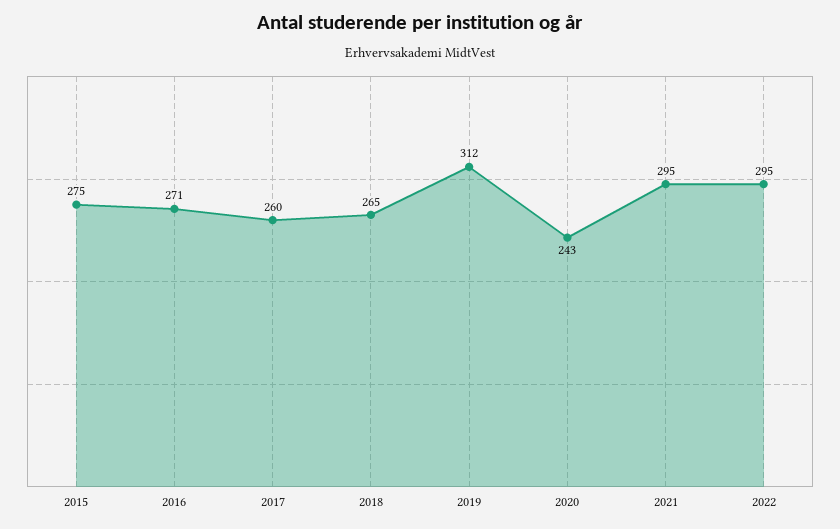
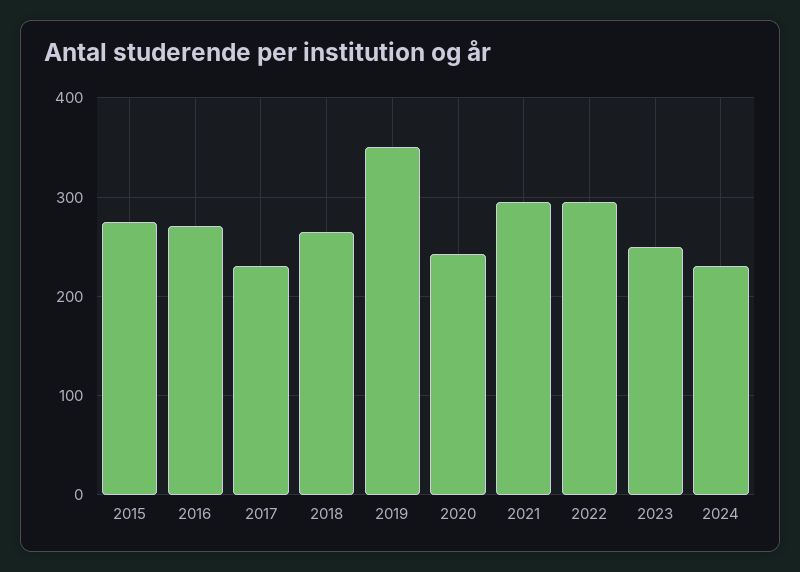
2017: 260 -> 230
2019: 312 -> 350
2023: none -> 250
2024: none -> 230

